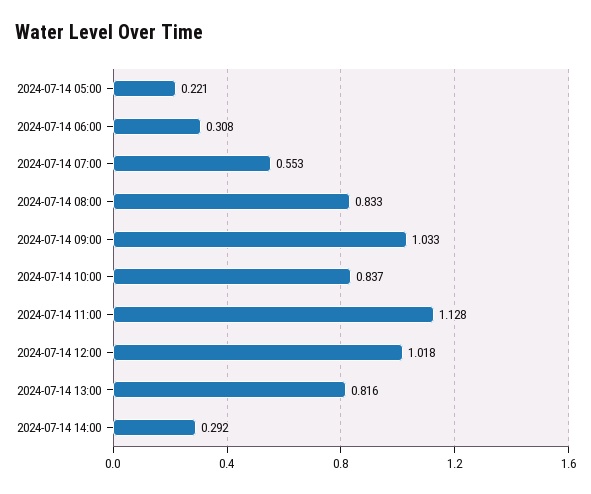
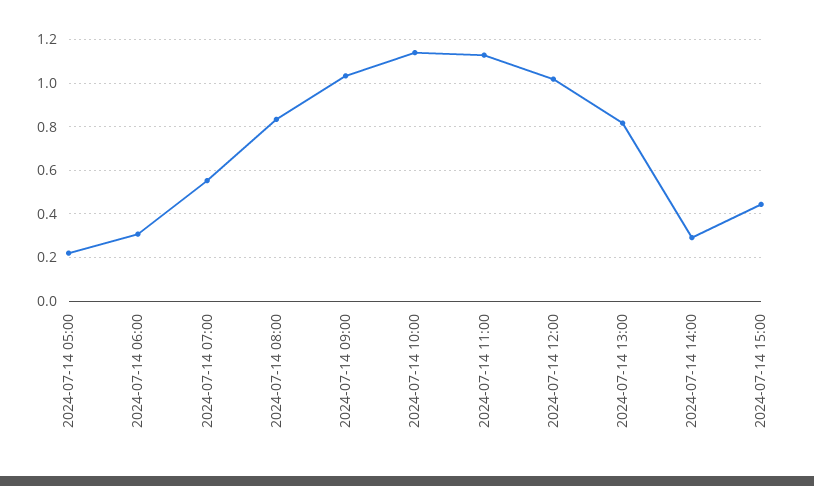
2024-07-14 10:00: 0.837 -> 1.15
2024-07-14 15:00: none -> 0.45

